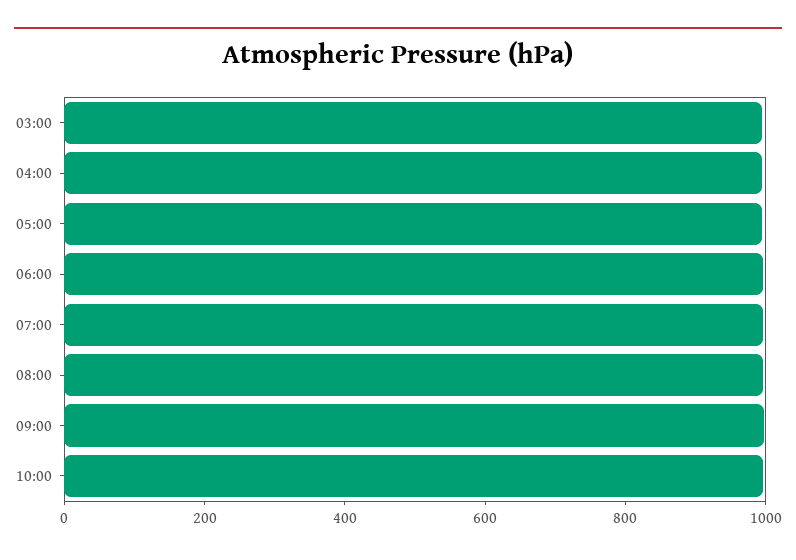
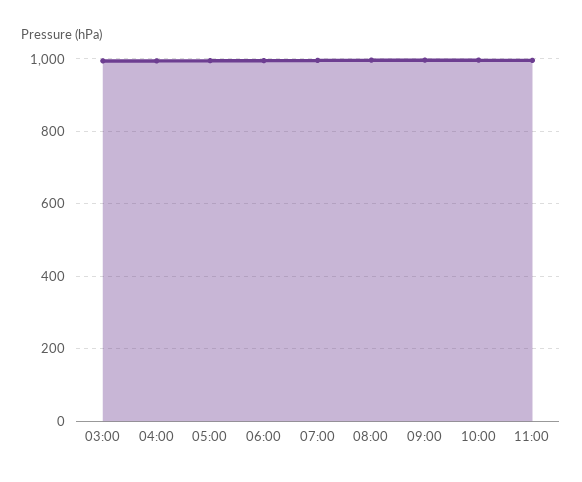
11:00: none -> 1000

